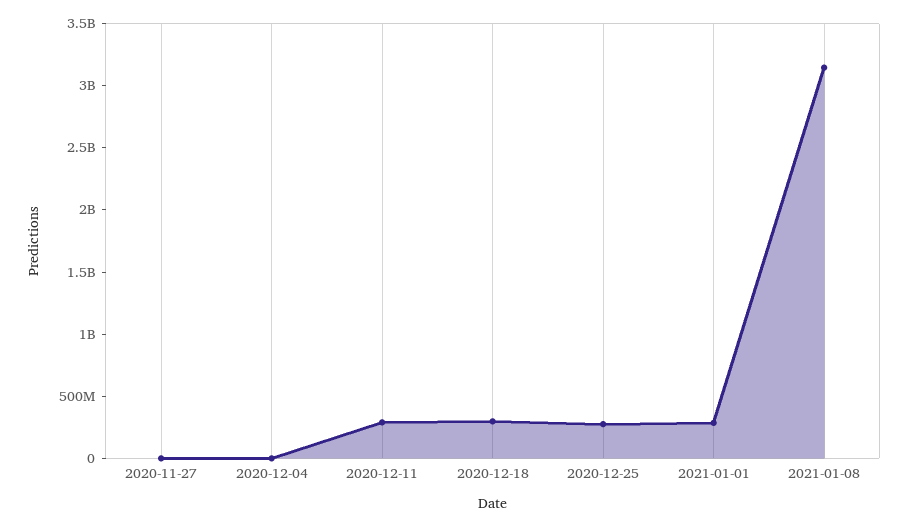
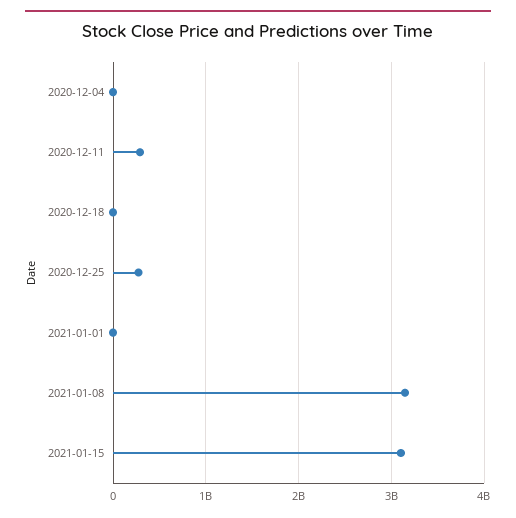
2020-11-27: 0 -> none
2020-12-18: 300000000 -> 0
2021-01-01: 300000000 -> 0
2021-01-15: none -> 3100000000

